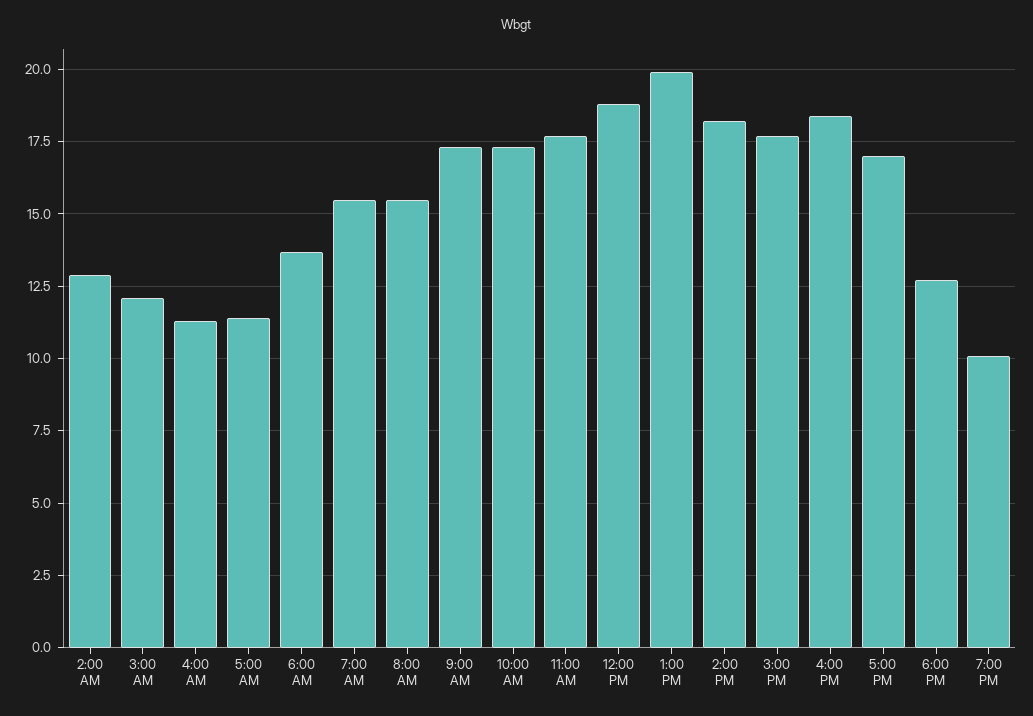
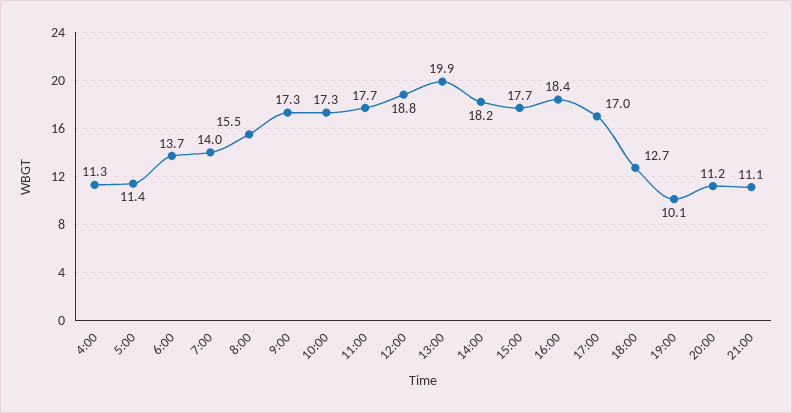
2:00 AM: 13 -> none
3:00 AM: 12 -> none
7:00 AM: 15.5 -> 14
20:00: none -> 11.2
21:00: none -> 11.1

